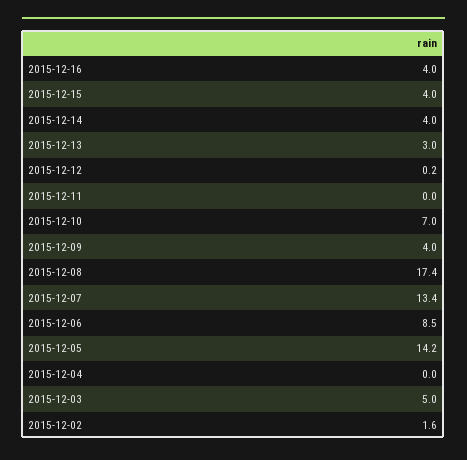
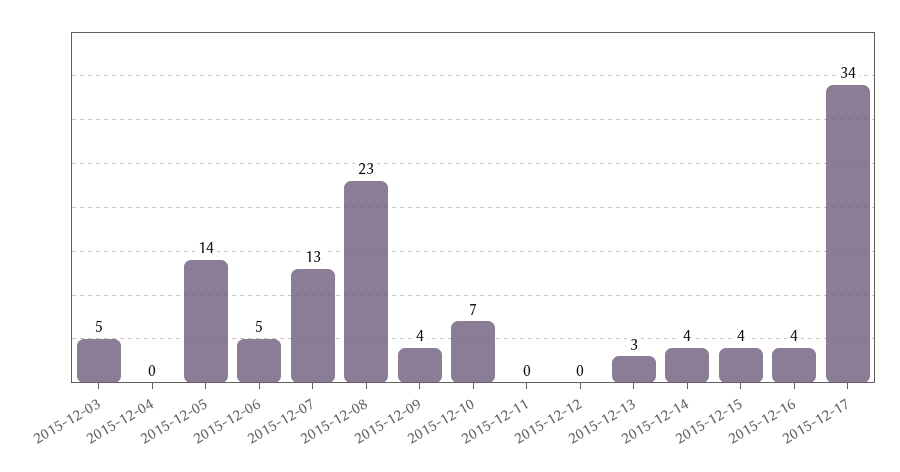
2015-12-08: 17.4 -> 23
2015-12-06: 8.5 -> 5
2015-12-02: 1.6 -> none
2015-12-17: none -> 34

